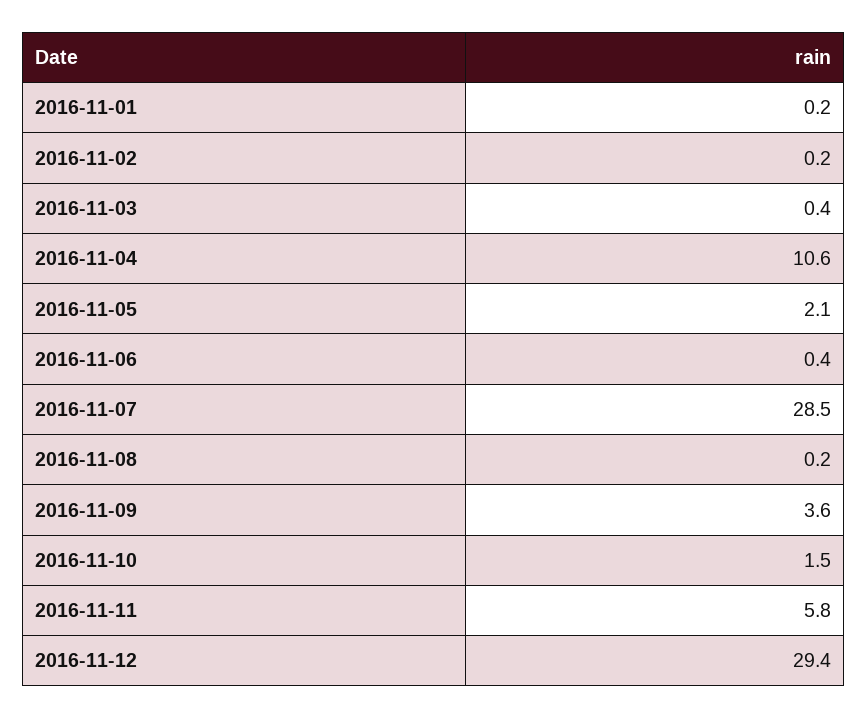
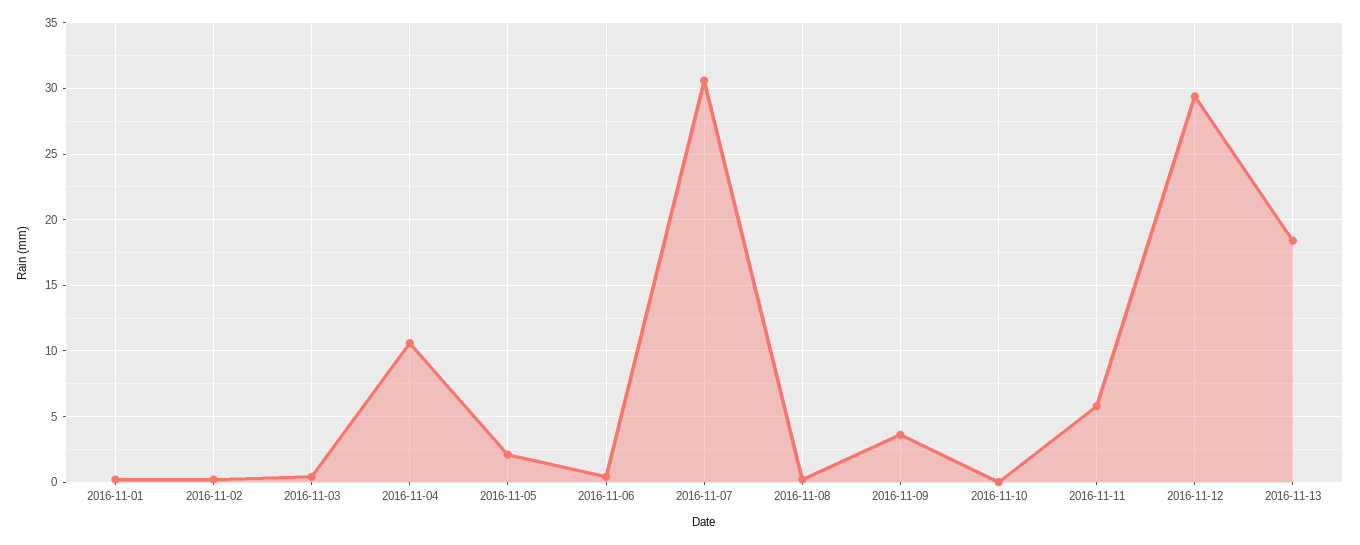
2016-11-07: 28.5 -> 30.5
2016-11-10: 1.5 -> 0
2016-11-13: none -> 18.5

